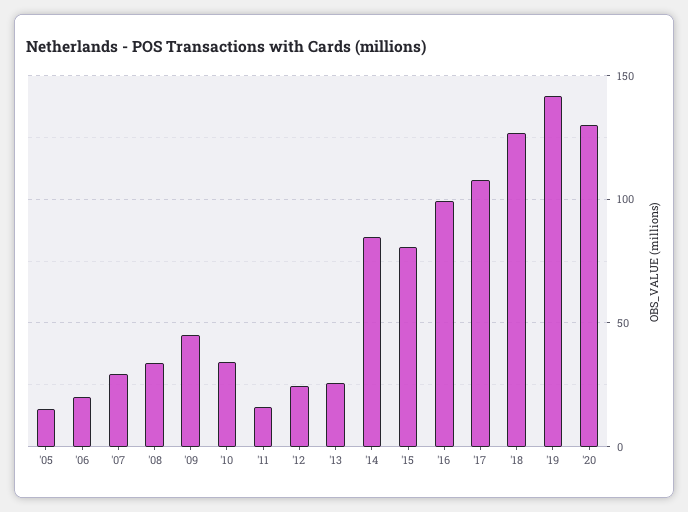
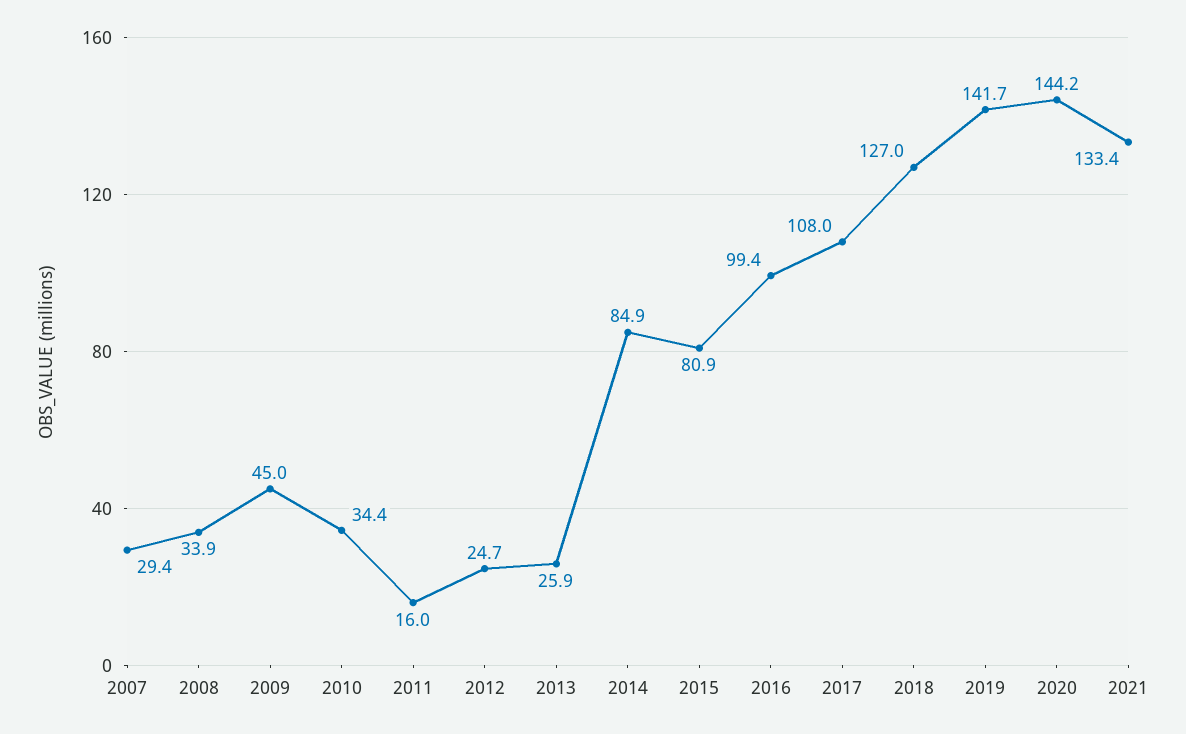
'05: 15 -> none
'06: 20 -> none
'20: 130 -> 144.2
2021: none -> 133.4

